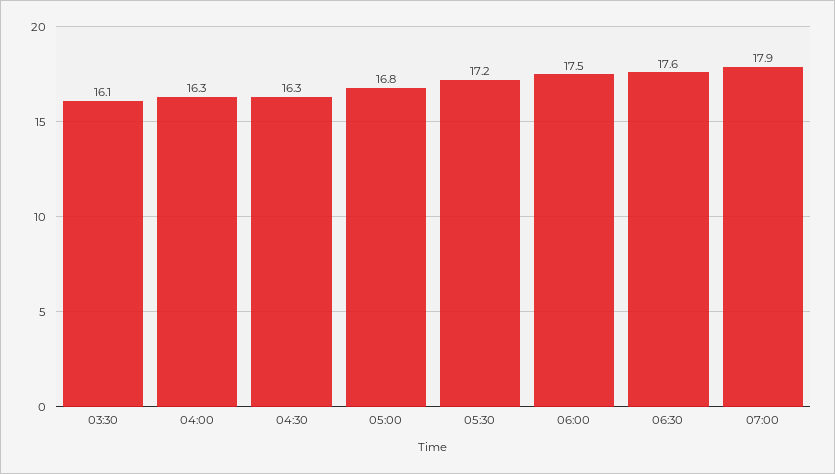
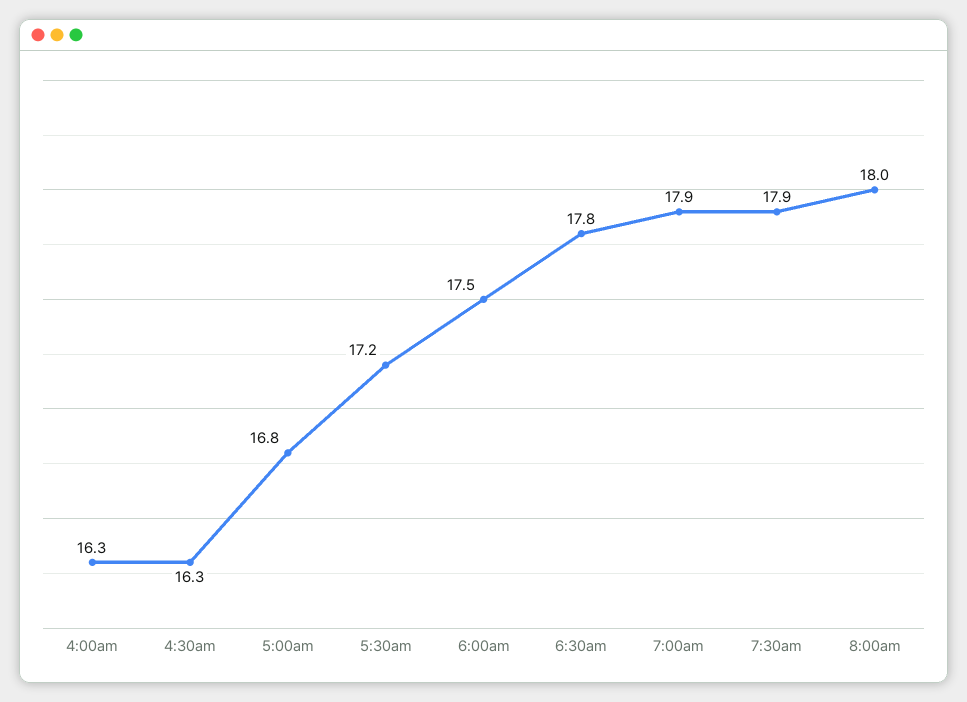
03:30: 16.1 -> none
06:30: 17.6 -> 17.8
7:30am: none -> 17.9
8:00am: none -> 18

